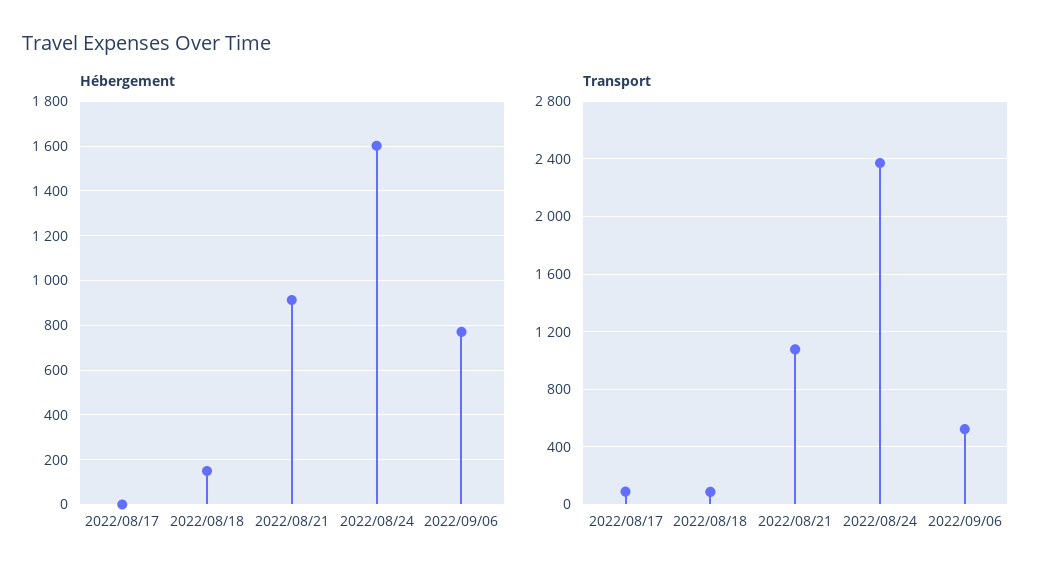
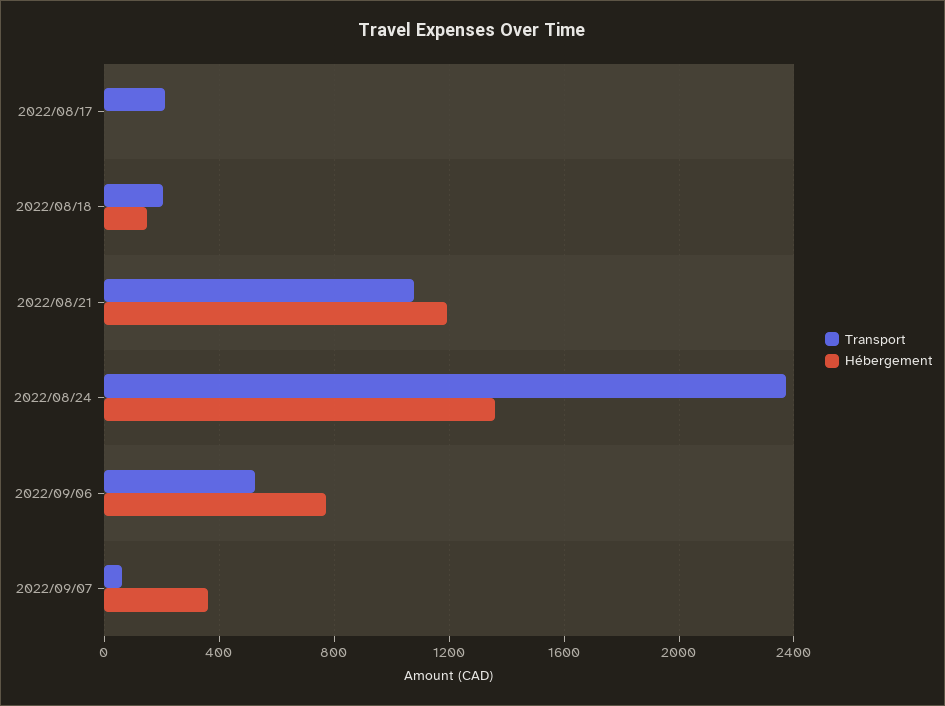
Hébergement, 2022/08/21: 900 -> 1200
Hébergement, 2022/08/24: 1600 -> 1350
Transport, 2022/08/17: 100 -> 200
Transport, 2022/08/18: 100 -> 200
Transport, 2022/09/07: none -> 50
Hébergement, 2022/09/07: none -> 350

